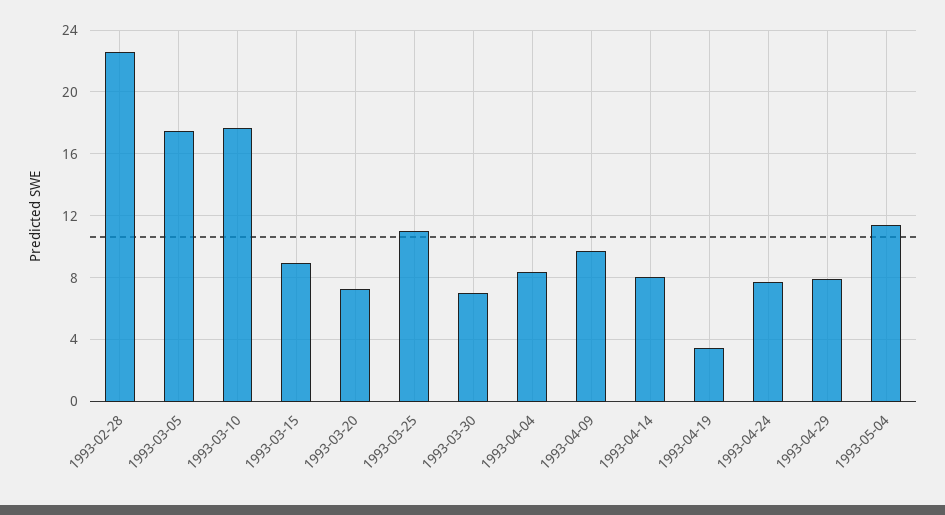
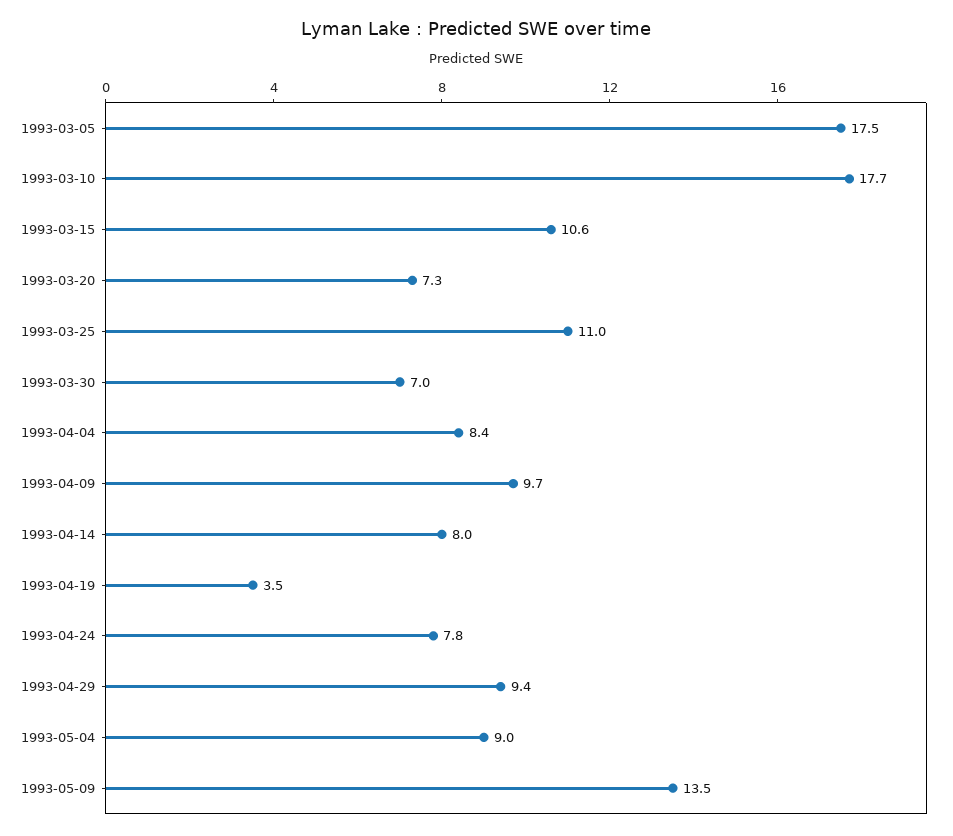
1993-02-28: 22.5 -> none
1993-03-15: 9 -> 10.6
1993-04-29: 8 -> 9.4
1993-05-04: 11.5 -> 9
1993-05-09: none -> 13.5

